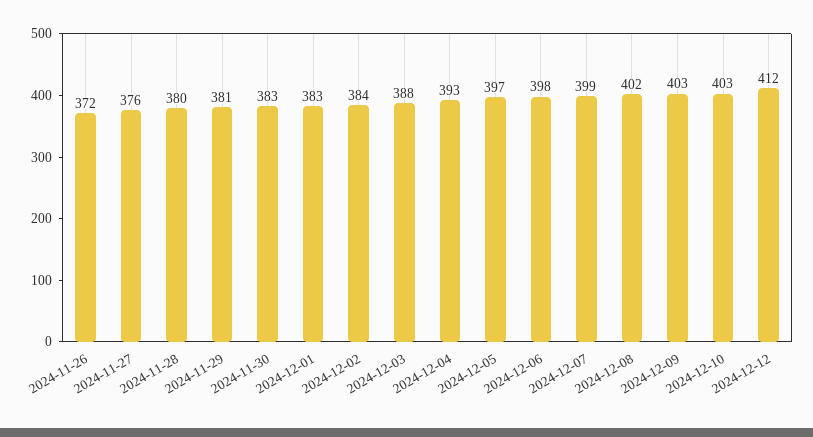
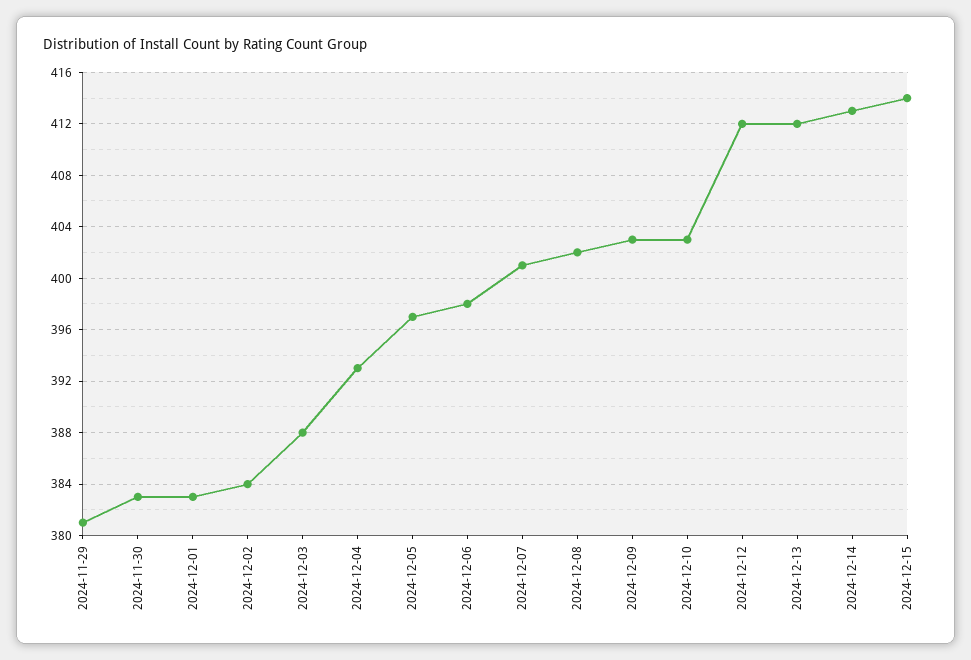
2024-11-26: 372 -> none
2024-11-27: 376 -> none
2024-11-28: 380 -> none
2024-12-07: 399 -> 401
2024-12-13: none -> 412
2024-12-14: none -> 413
2024-12-15: none -> 414

